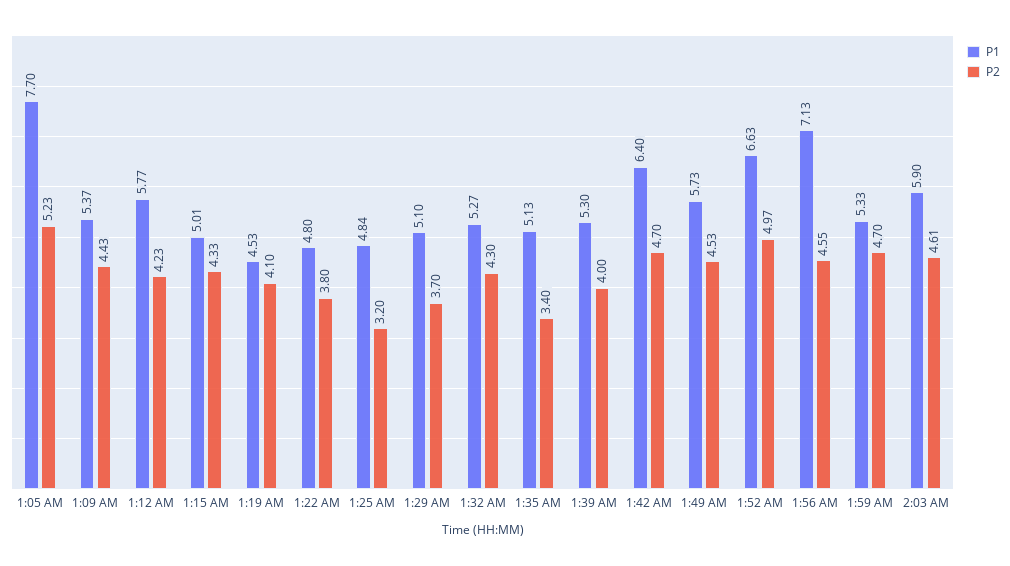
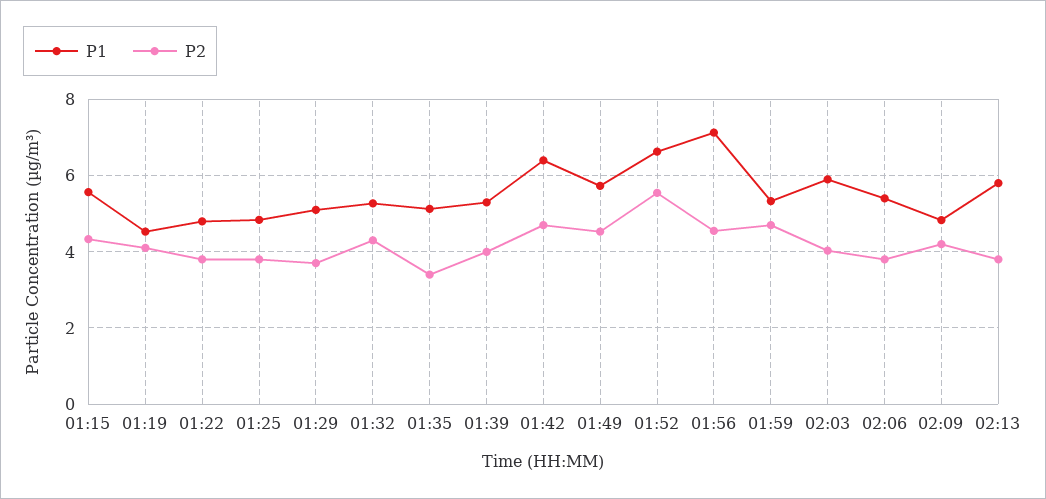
P1, 1:05 AM: 7.7 -> none
P2, 1:05 AM: 5.23 -> none
P1, 1:09 AM: 5.37 -> none
P2, 1:09 AM: 4.43 -> none
P1, 1:12 AM: 5.77 -> none
P2, 1:12 AM: 4.23 -> none
P1, 1:15 AM: 5.01 -> 5.6
P2, 1:25 AM: 3.2 -> 3.8
P2, 1:52 AM: 4.97 -> 5.6
P2, 2:03 AM: 4.61 -> 4
P1, 02:06: none -> 5.4
P2, 02:06: none -> 3.8
P1, 02:09: none -> 4.8
P2, 02:09: none -> 4.2
P1, 02:13: none -> 5.8
P2, 02:13: none -> 3.8

